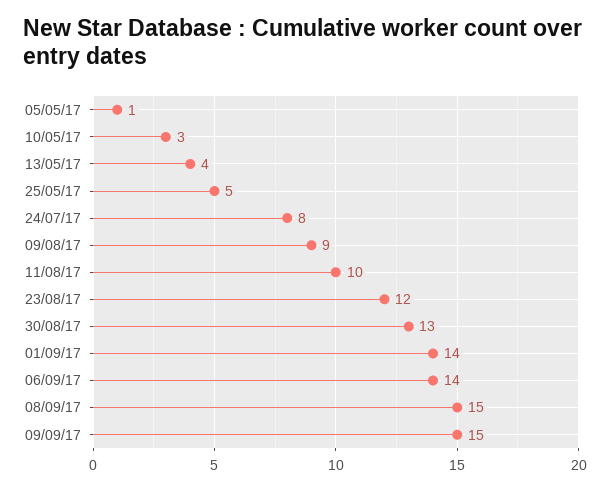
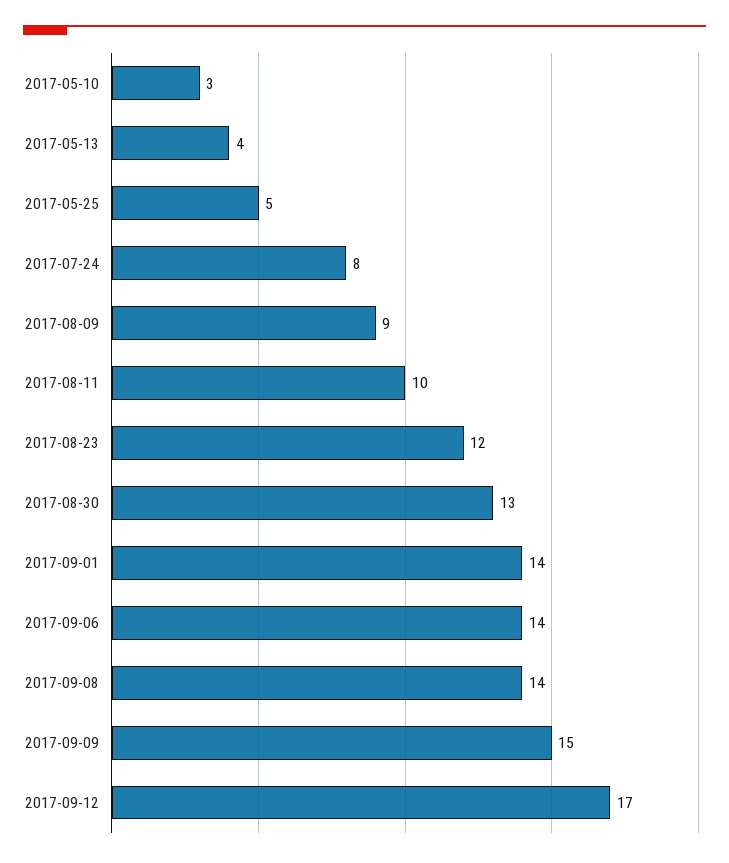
05/05/17: 1 -> none
08/09/17: 15 -> 14
2017-09-12: none -> 17

